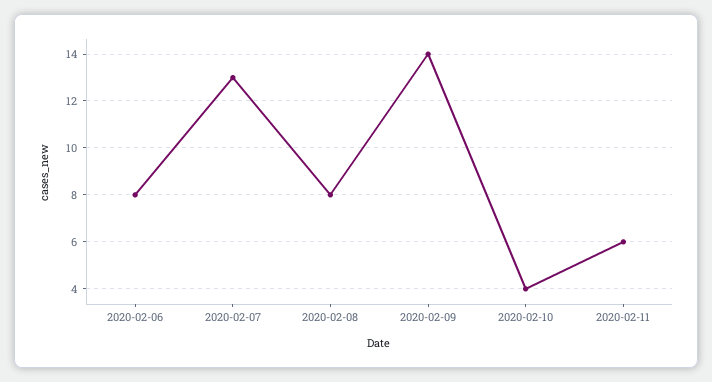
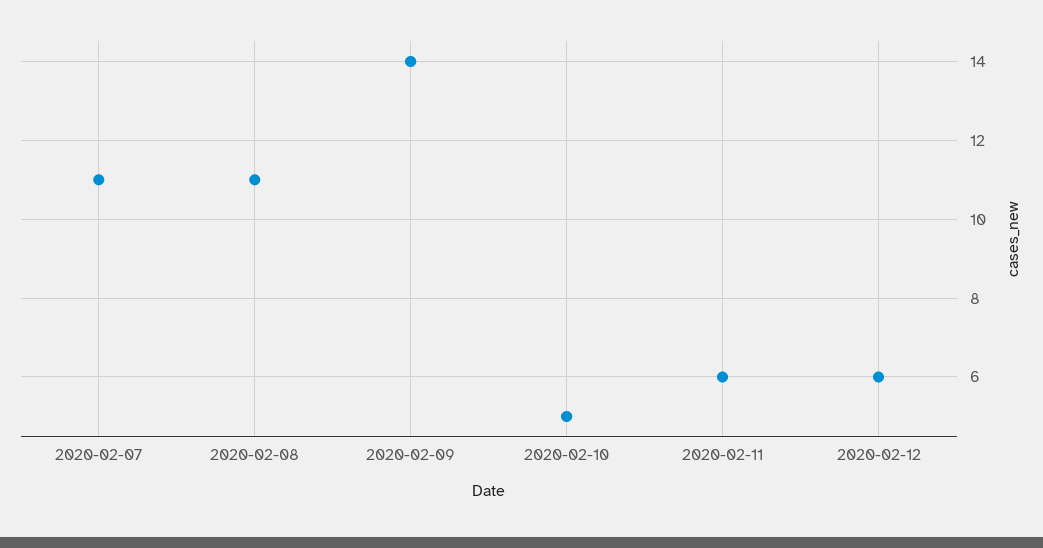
2020-02-06: 8 -> none
2020-02-07: 13 -> 11
2020-02-08: 8 -> 11
2020-02-10: 4 -> 5
2020-02-12: none -> 6

